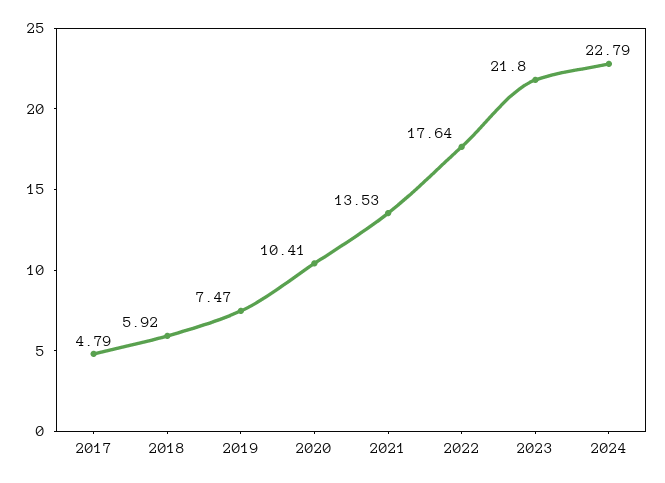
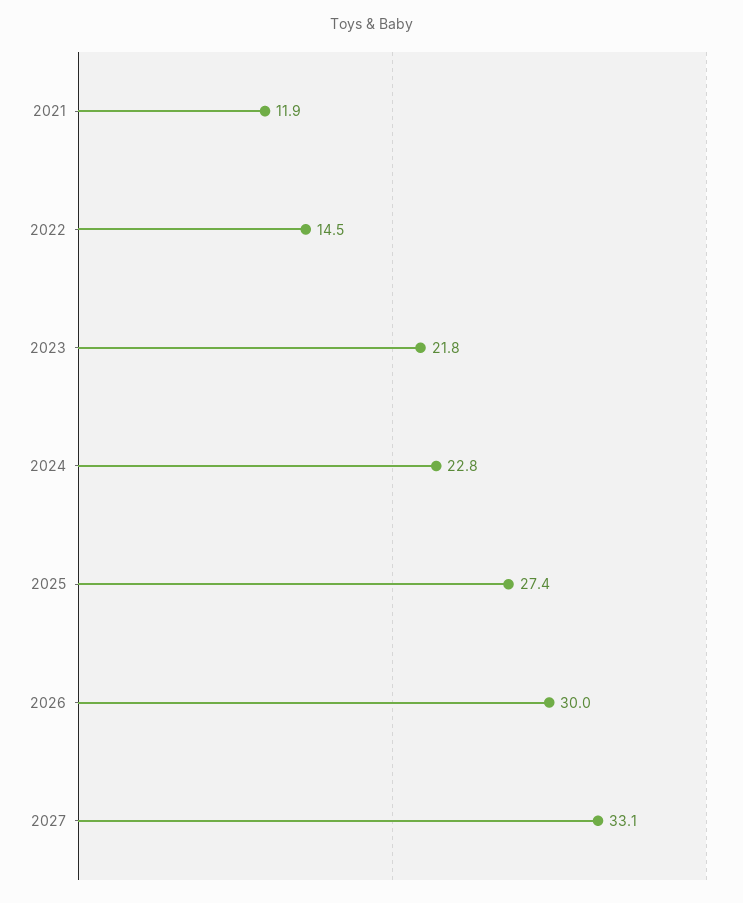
2017: 4.79 -> none
2018: 5.92 -> none
2019: 7.47 -> none
2020: 10.41 -> none
2021: 13.53 -> 11.9
2022: 17.64 -> 14.5
2025: none -> 27.4
2026: none -> 30
2027: none -> 33.1

